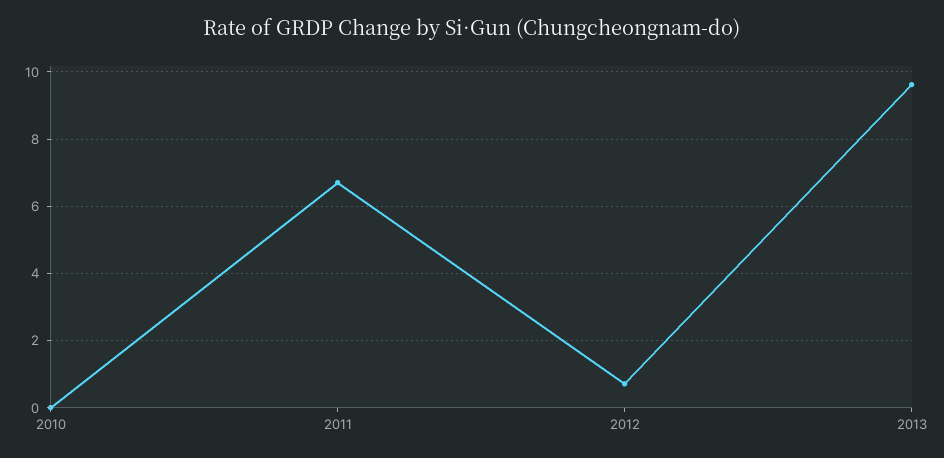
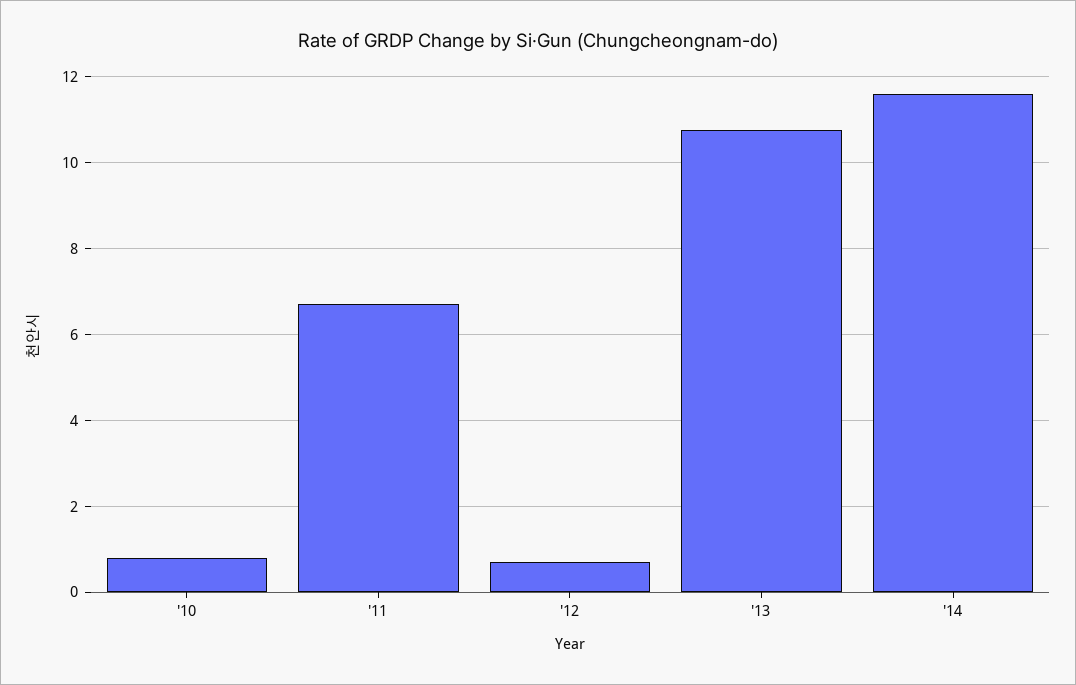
2010: 0 -> 0.8
2013: 9.6 -> 10.8
'14: none -> 11.6

